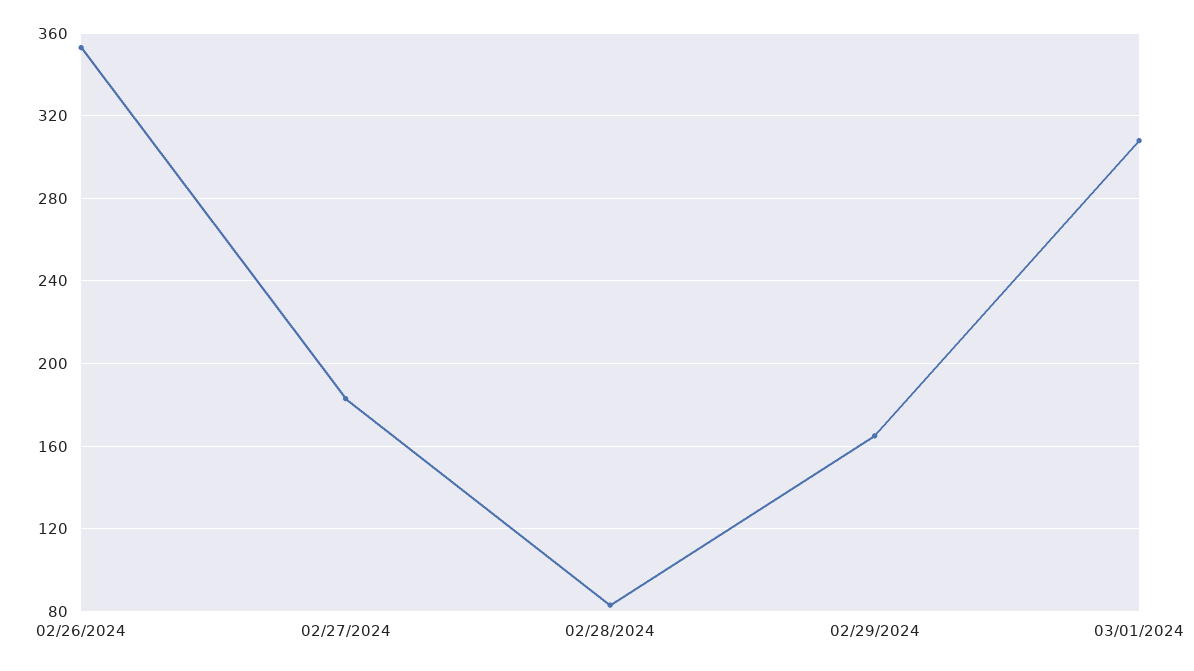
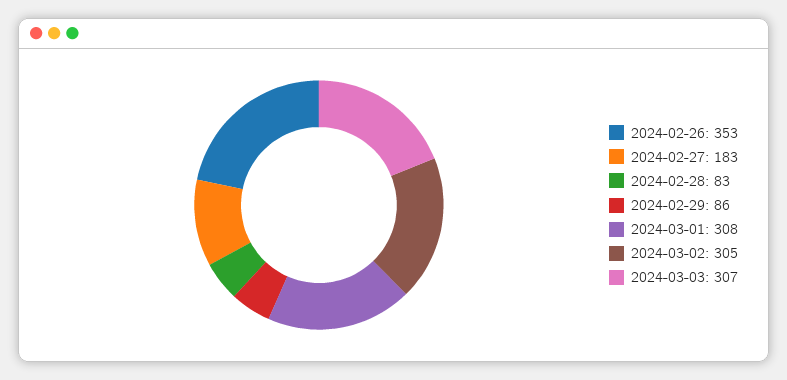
02/29/2024: 165 -> 86
2024-03-02: none -> 305
2024-03-03: none -> 307

